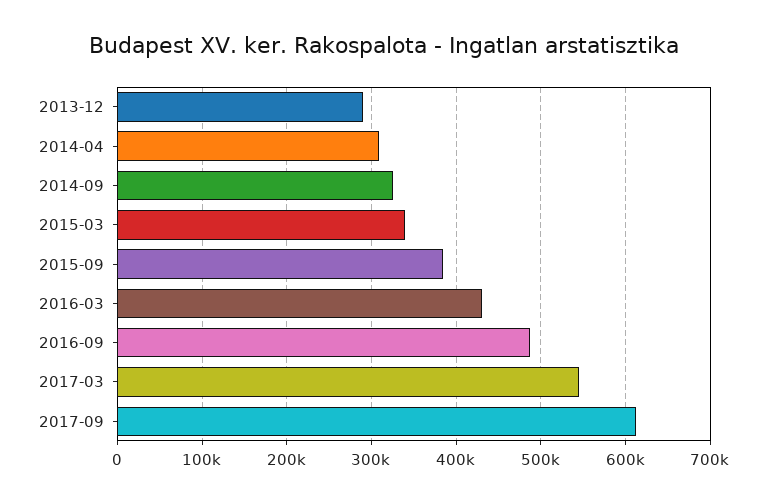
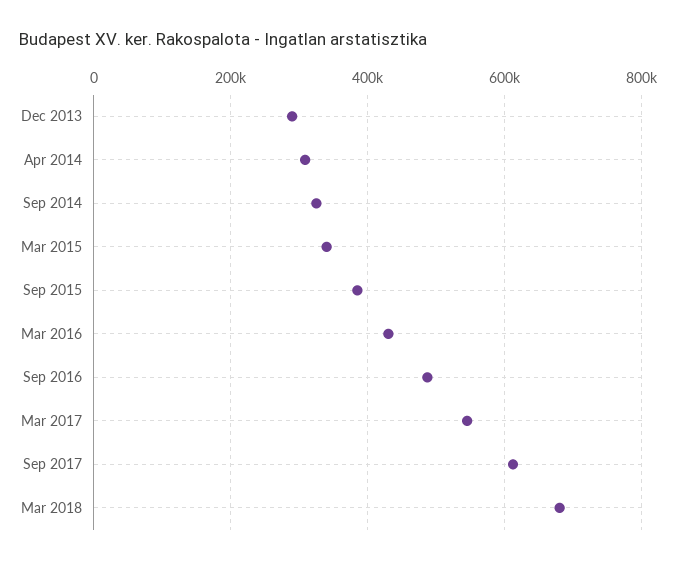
Mar 2018: none -> 680000

